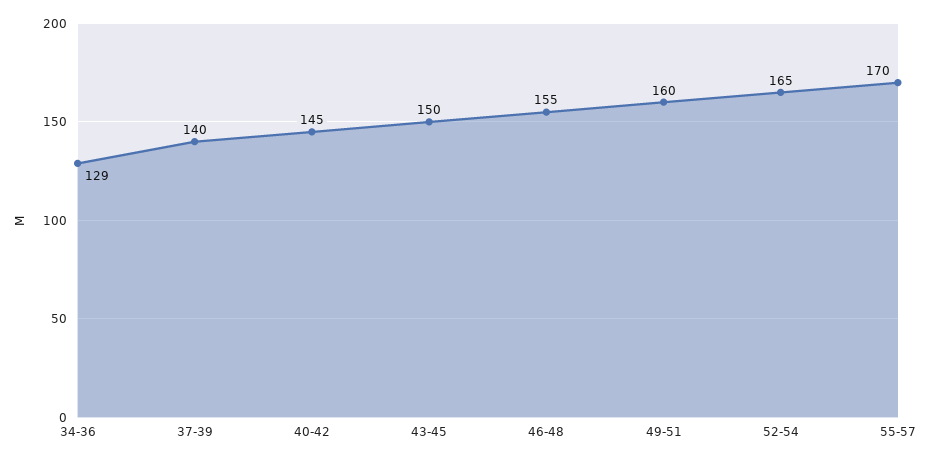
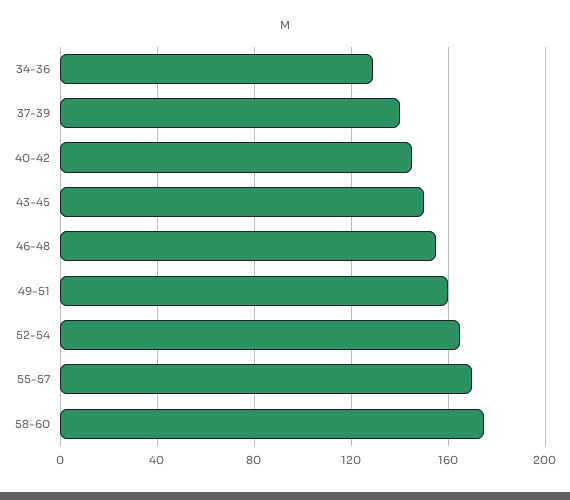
58-60: none -> 175

